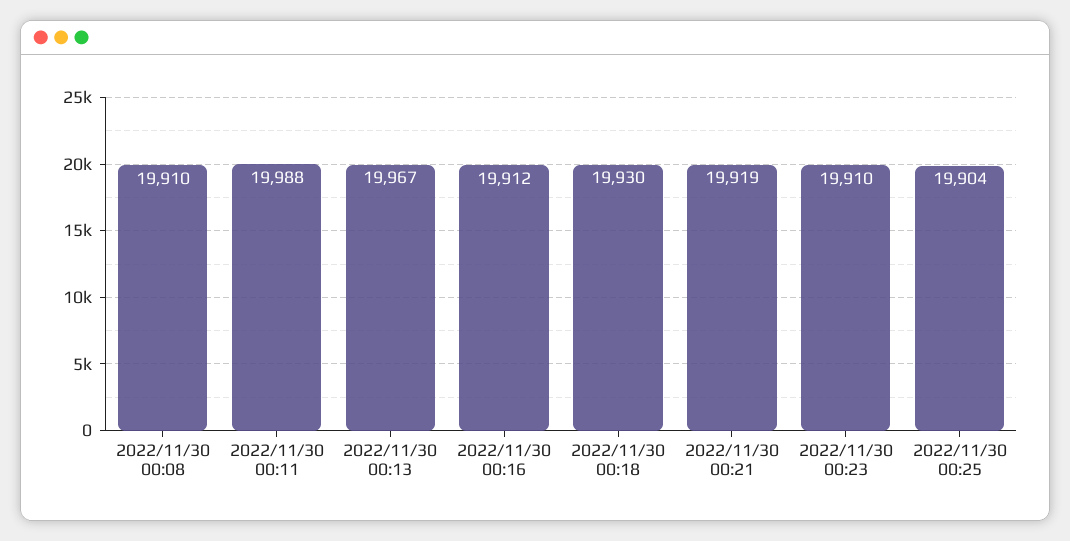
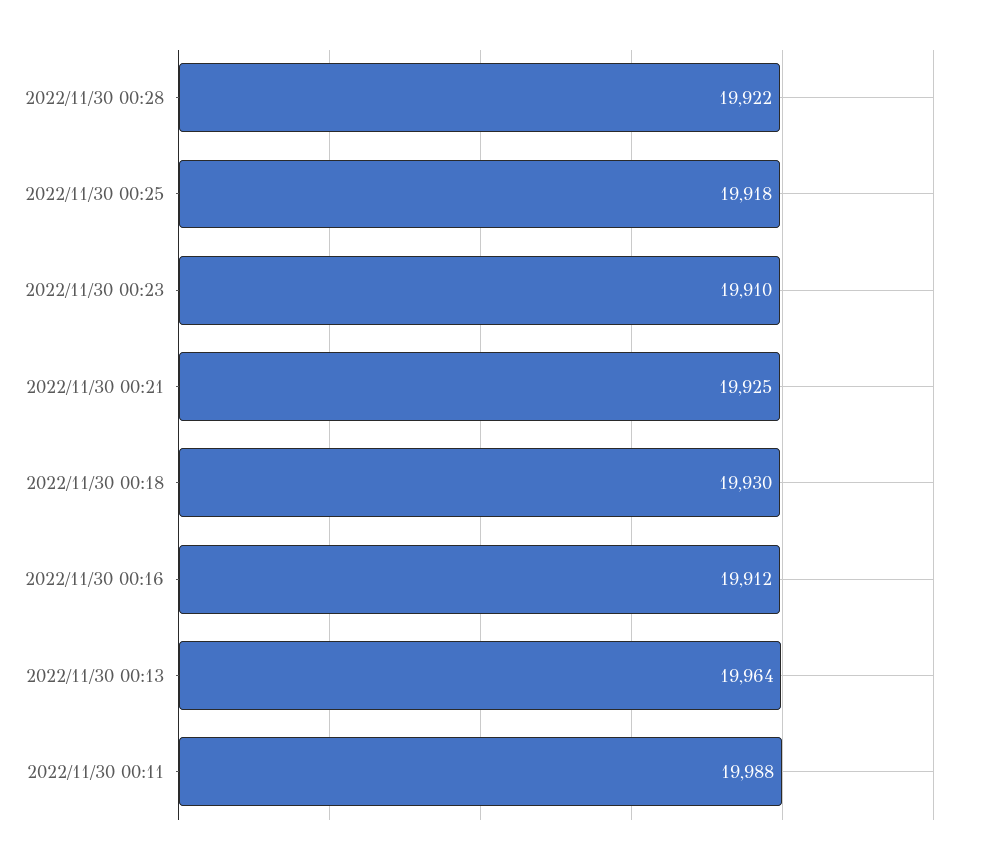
2022/11/30 00:08: 19910 -> none
2022/11/30 00:13: 19967 -> 19964
2022/11/30 00:21: 19919 -> 19925
2022/11/30 00:25: 19904 -> 19918
2022/11/30 00:28: none -> 19922

